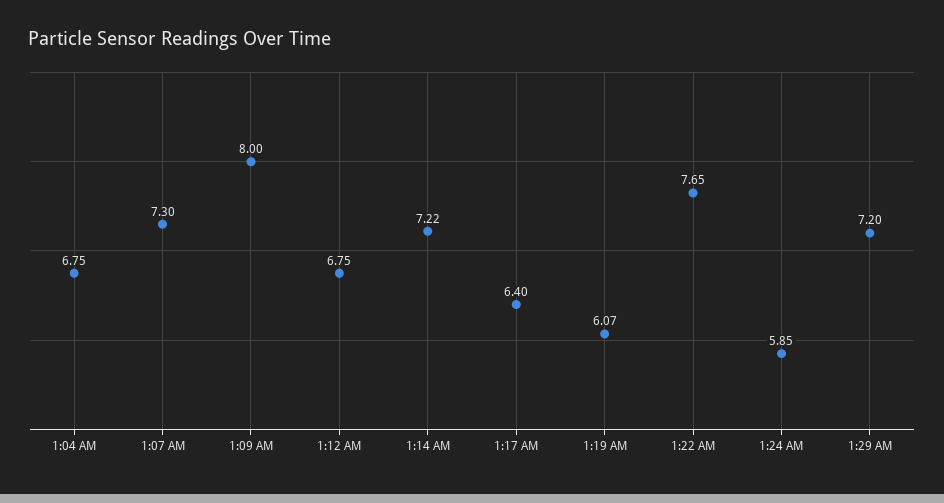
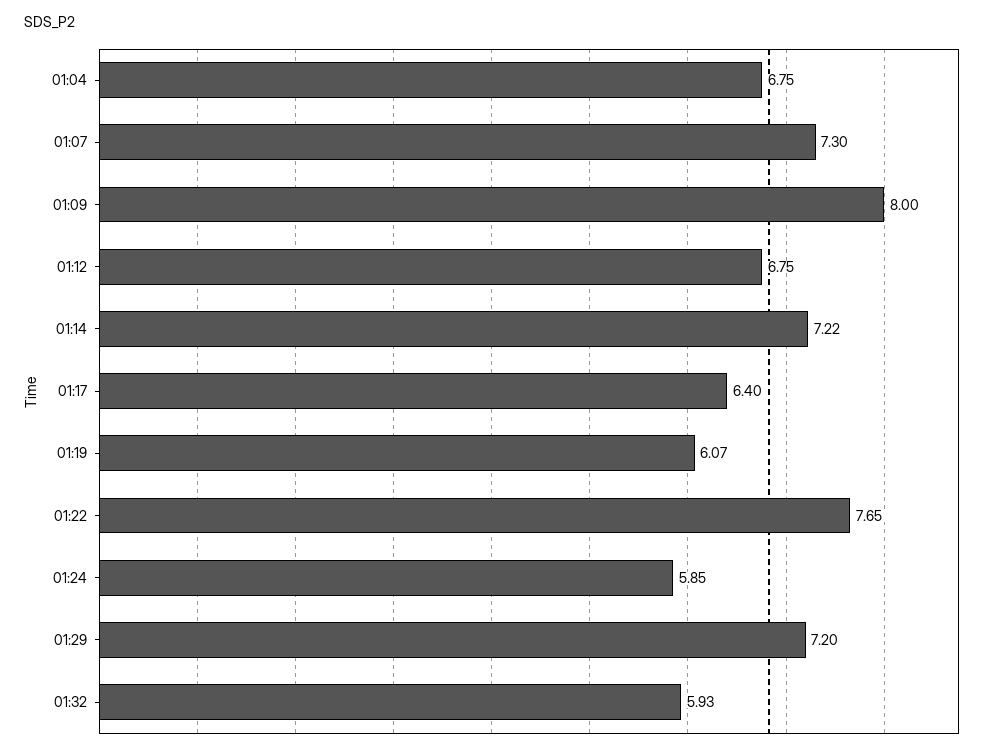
01:32: none -> 5.93

